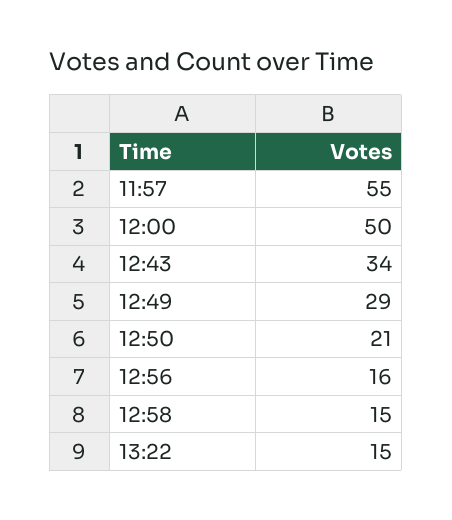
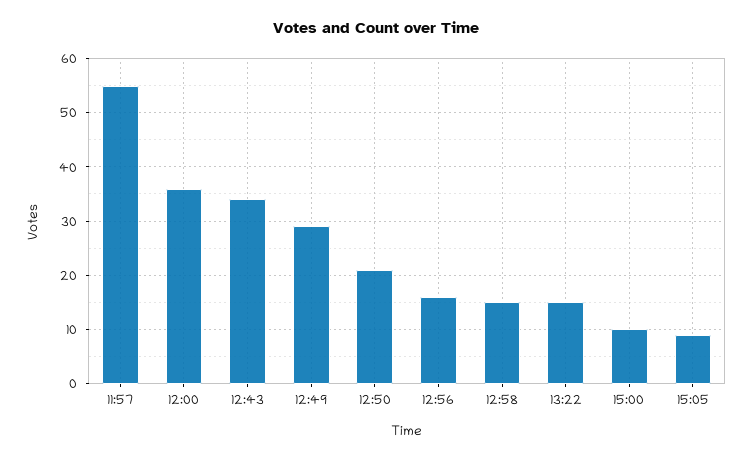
12:00: 50 -> 35
15:00: none -> 10
15:05: none -> 10

